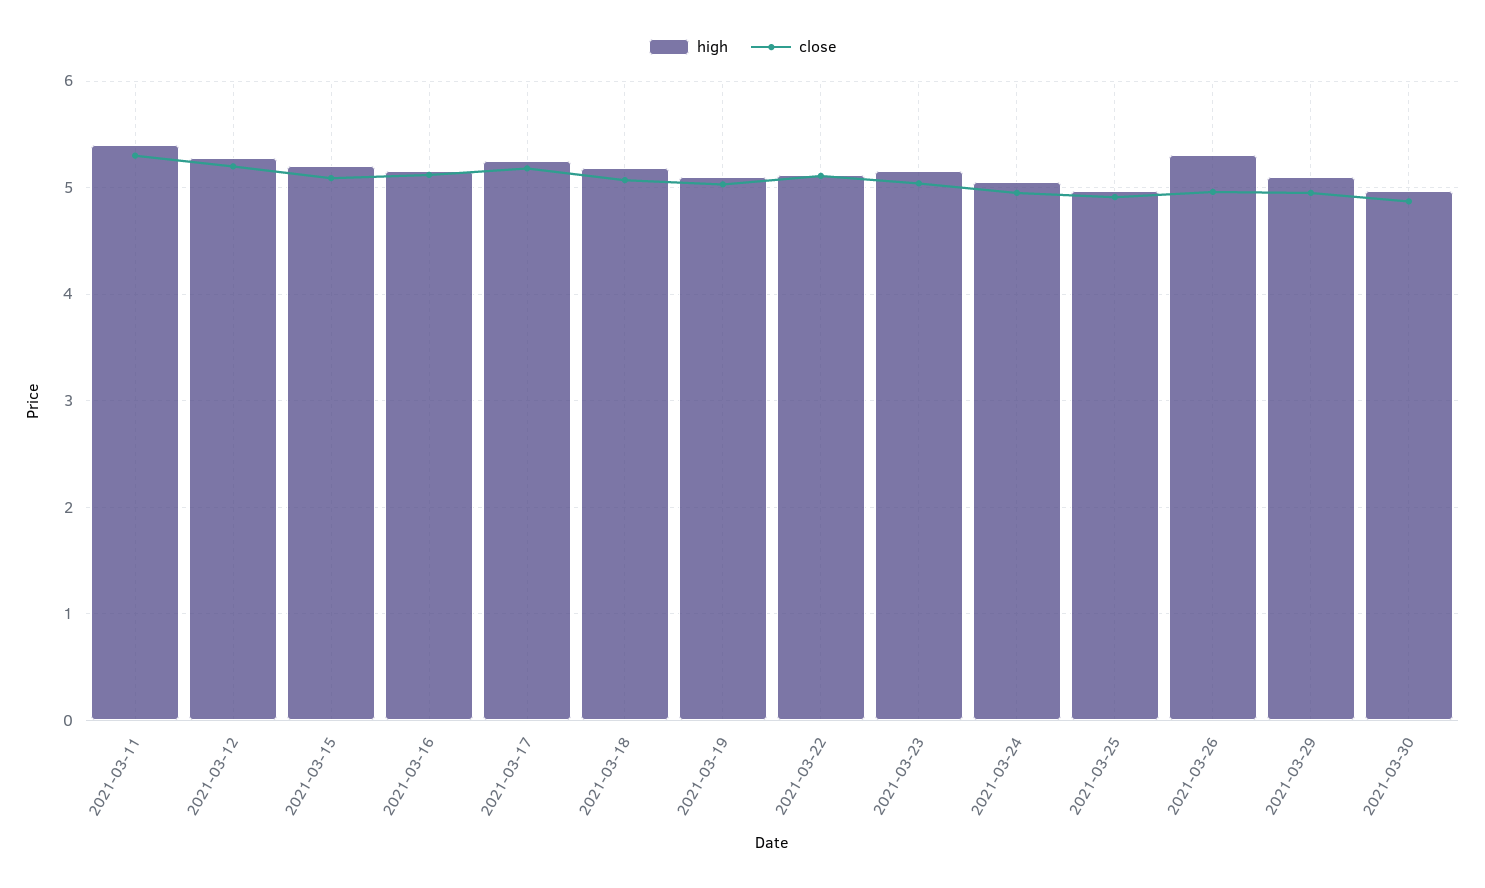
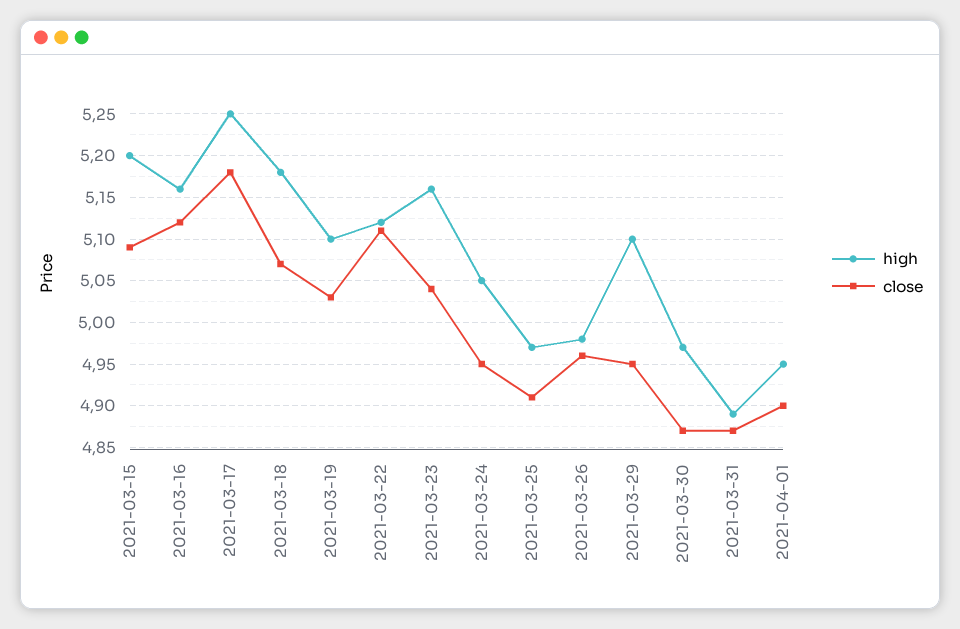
high, 2021-03-11: 5.4 -> none
close, 2021-03-11: 5.3 -> none
high, 2021-03-12: 5.3 -> none
close, 2021-03-12: 5.2 -> none
high, 2021-03-26: 5.3 -> 4.98
high, 2021-03-31: none -> 4.89
close, 2021-03-31: none -> 4.87
high, 2021-04-01: none -> 4.95
close, 2021-04-01: none -> 4.9

